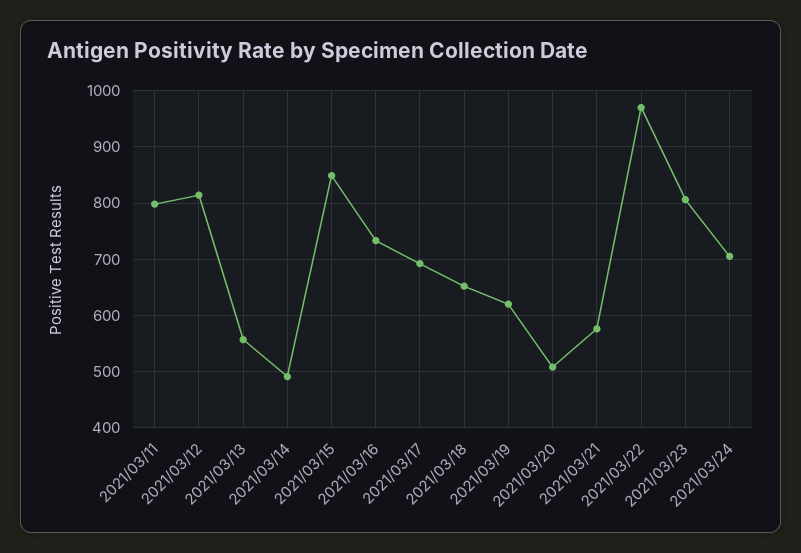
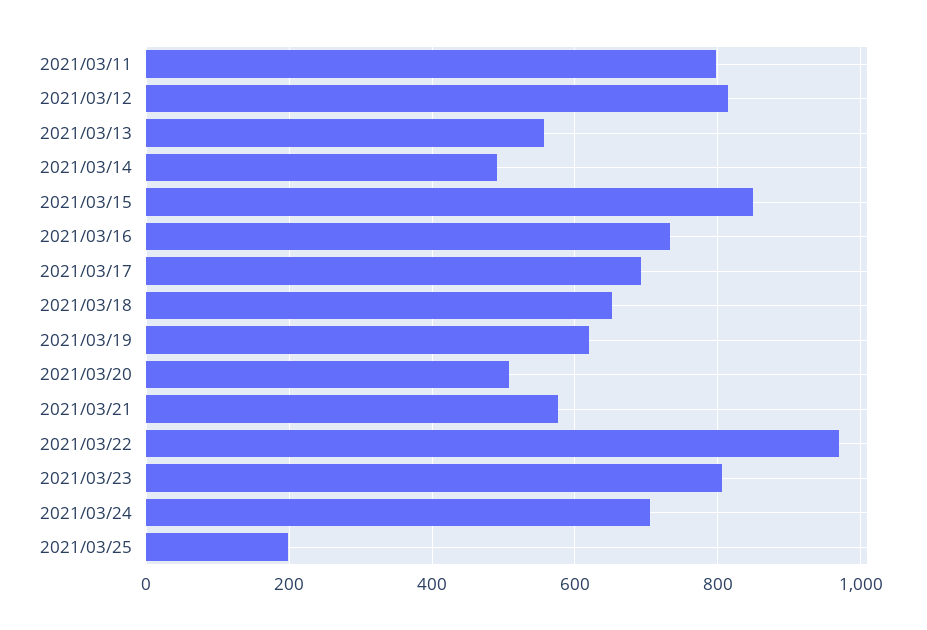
2021/03/25: none -> 200

